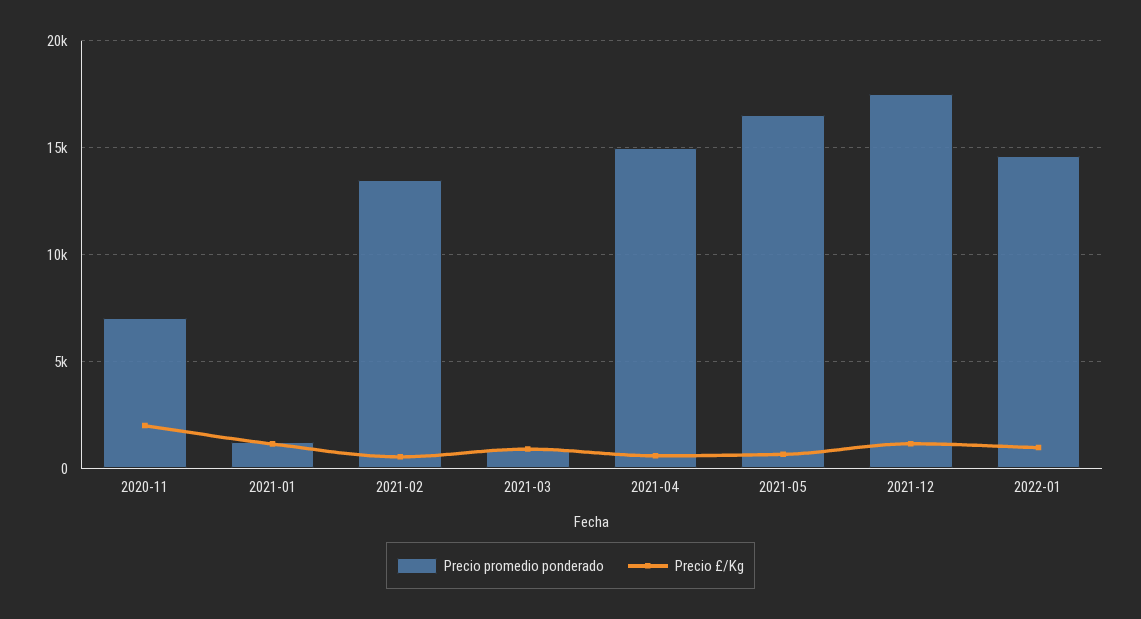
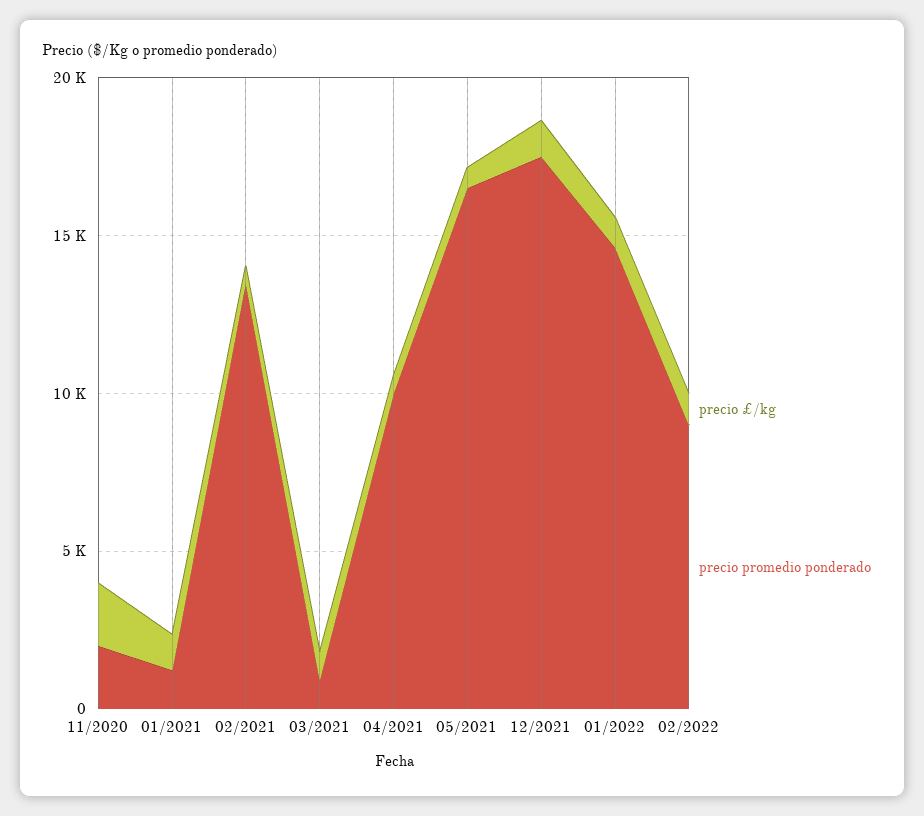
Precio promedio ponderado, 2020-11: 7000 -> 2000
Precio promedio ponderado, 2021-04: 15000 -> 10000
Precio £/Kg, 02/2022: none -> 1000
Precio promedio ponderado, 02/2022: none -> 9000

